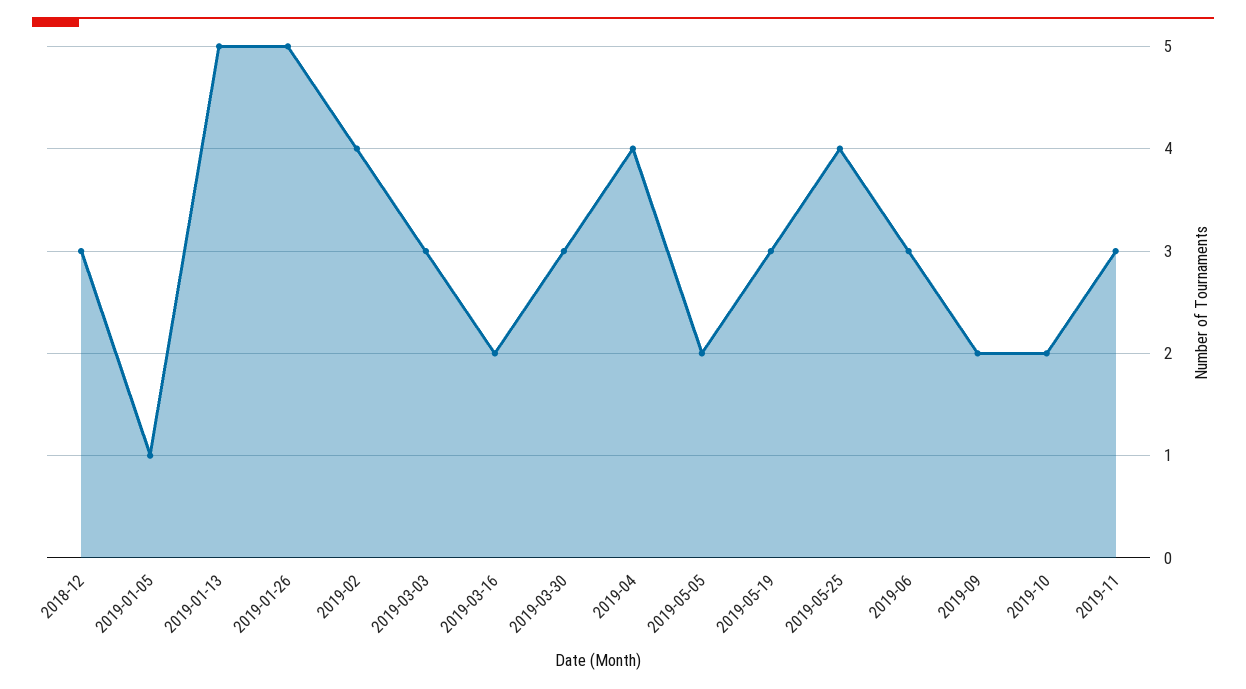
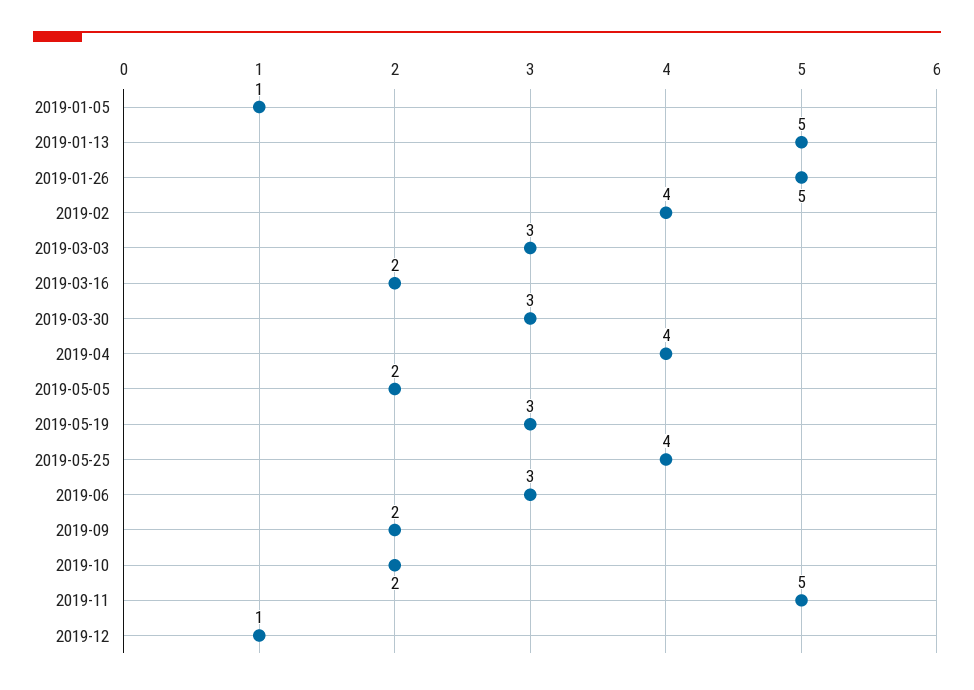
2018-12: 3 -> none
2019-11: 3 -> 5
2019-12: none -> 1

